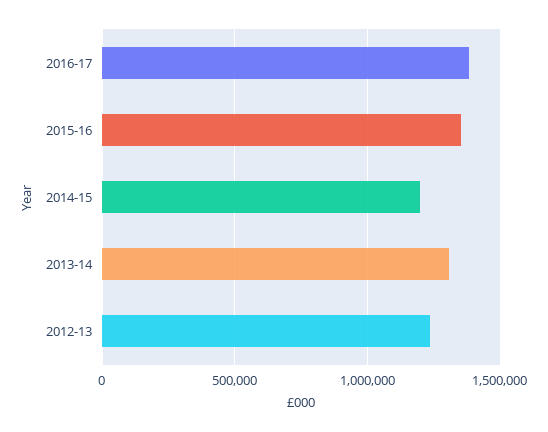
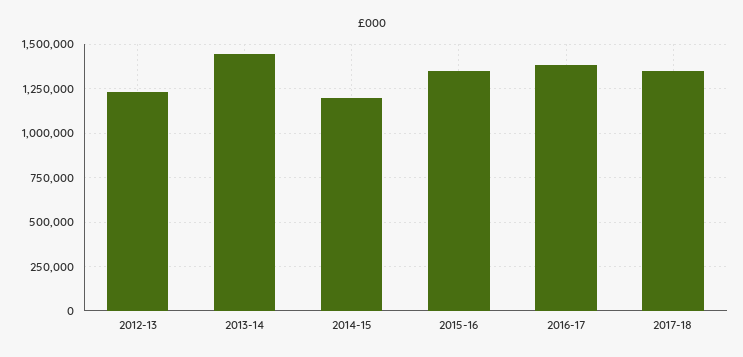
2013-14: 1300000 -> 1450000
2017-18: none -> 1350000

